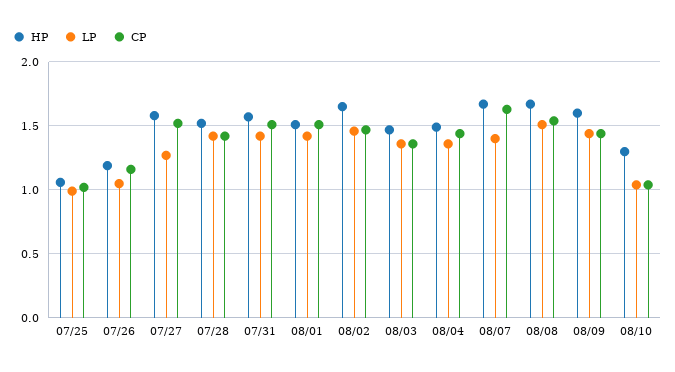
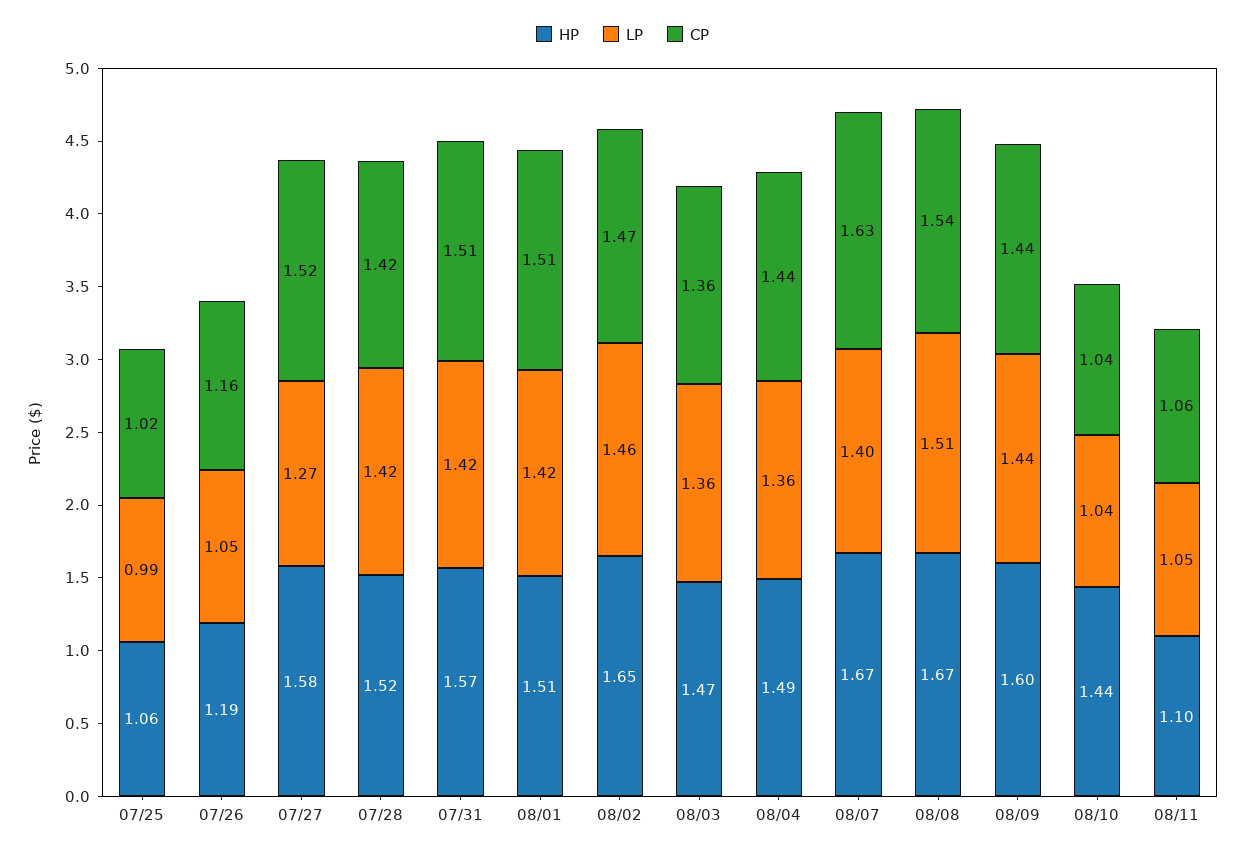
HP, 08/10: 1.3 -> 1.44
HP, 08/11: none -> 1.1
LP, 08/11: none -> 1.05
CP, 08/11: none -> 1.06

